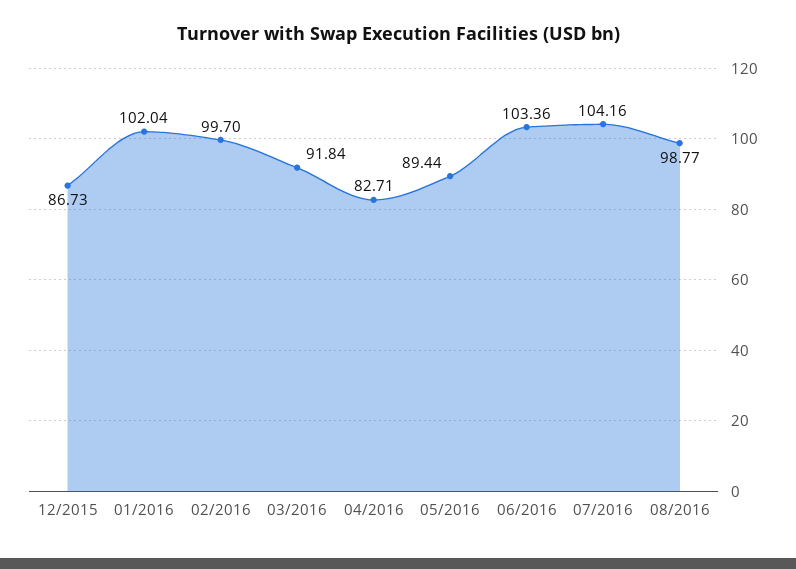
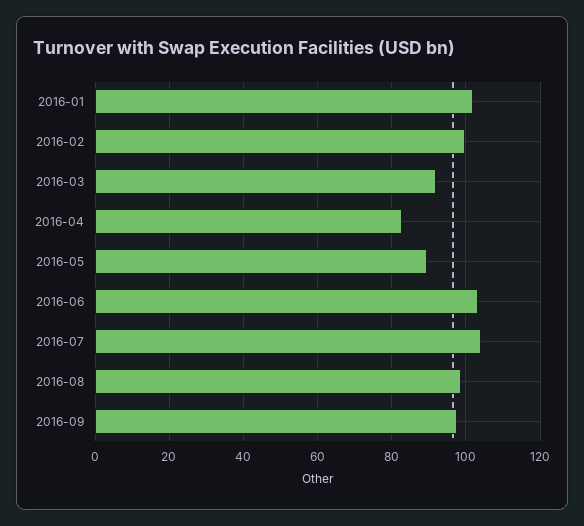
12/2015: 86.73 -> none
2016-09: none -> 98

